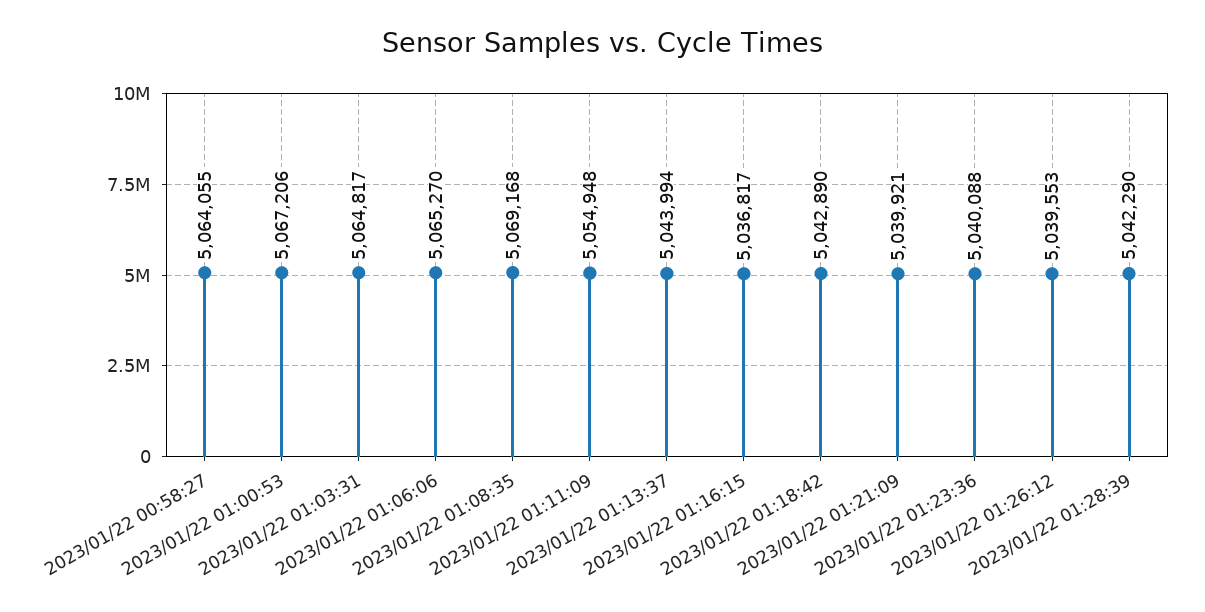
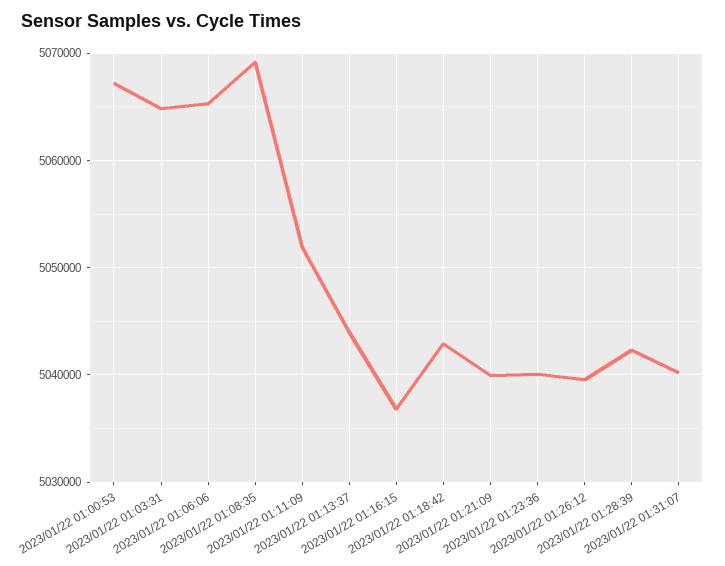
2023/01/22 00:58:27: 5064055 -> none
2023/01/22 01:11:09: 5054948 -> 5052000
2023/01/22 01:31:07: none -> 5040000

